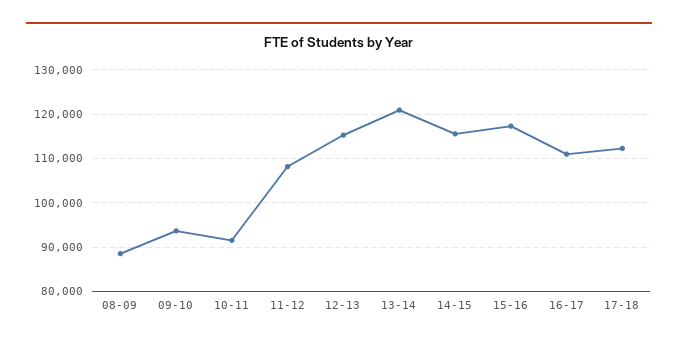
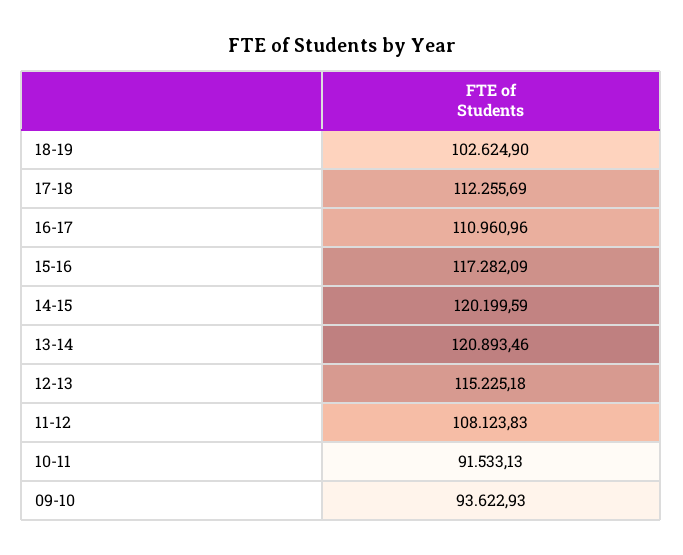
08-09: 88000 -> none
14-15: 116000 -> 120199.59
18-19: none -> 102624.9

